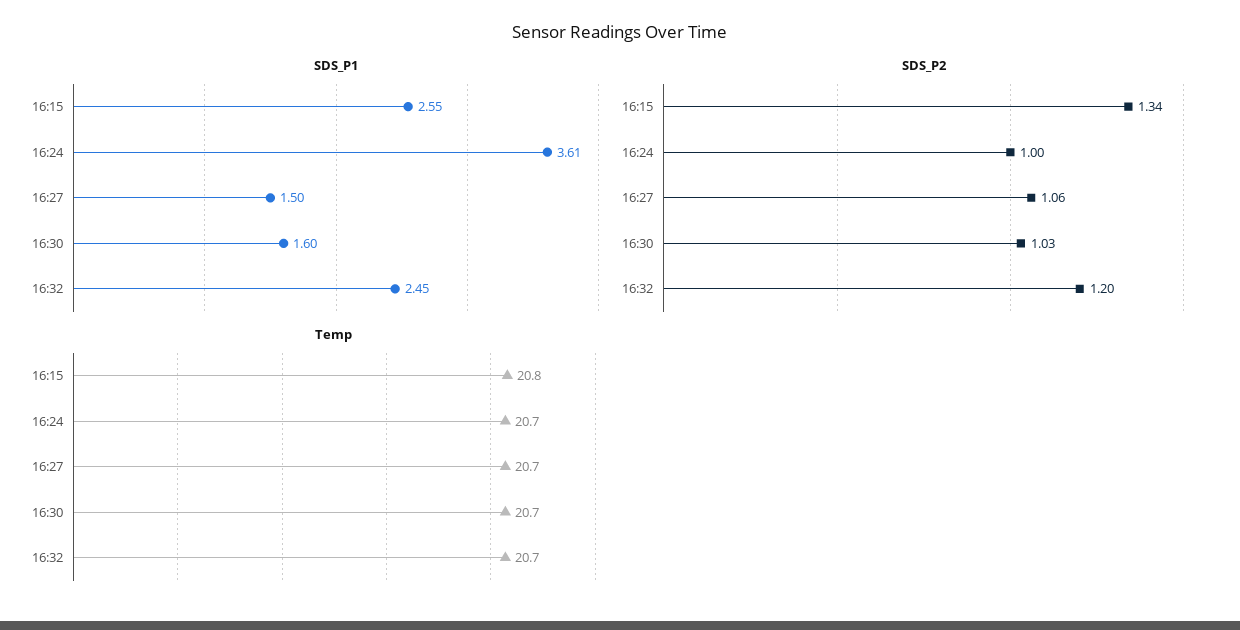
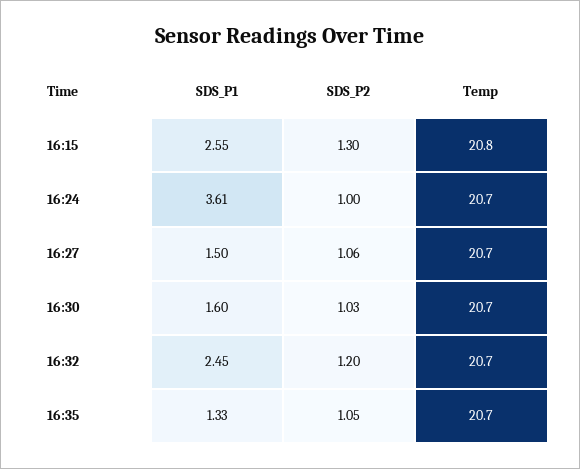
SDS_P2, 16:15: 1.34 -> 1.3
SDS_P1, 16:35: none -> 1.33
SDS_P2, 16:35: none -> 1.05
Temp, 16:35: none -> 20.7

